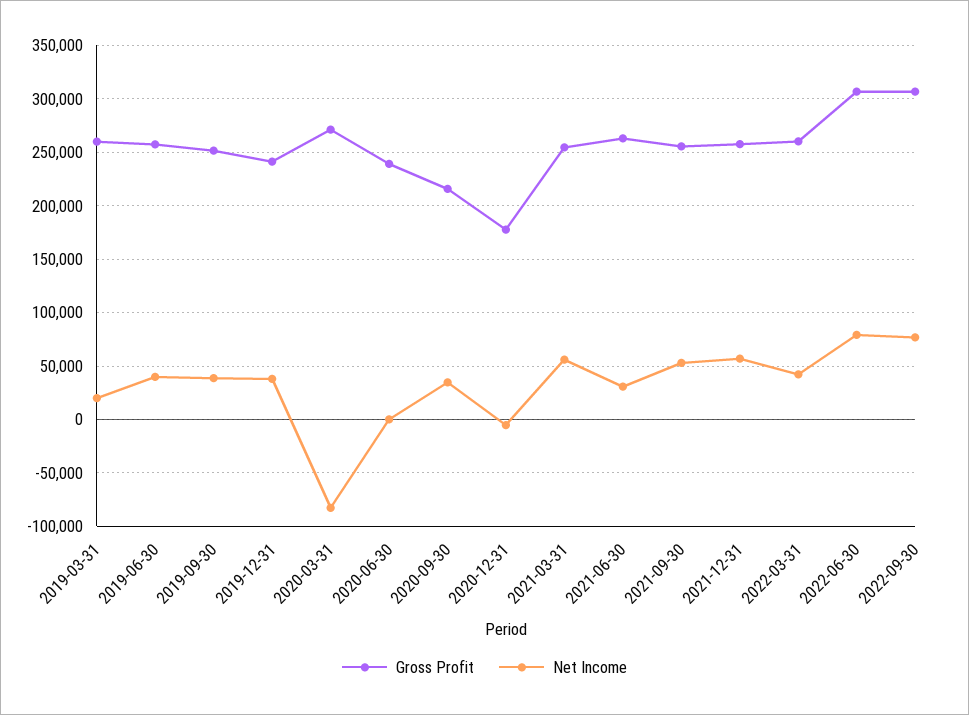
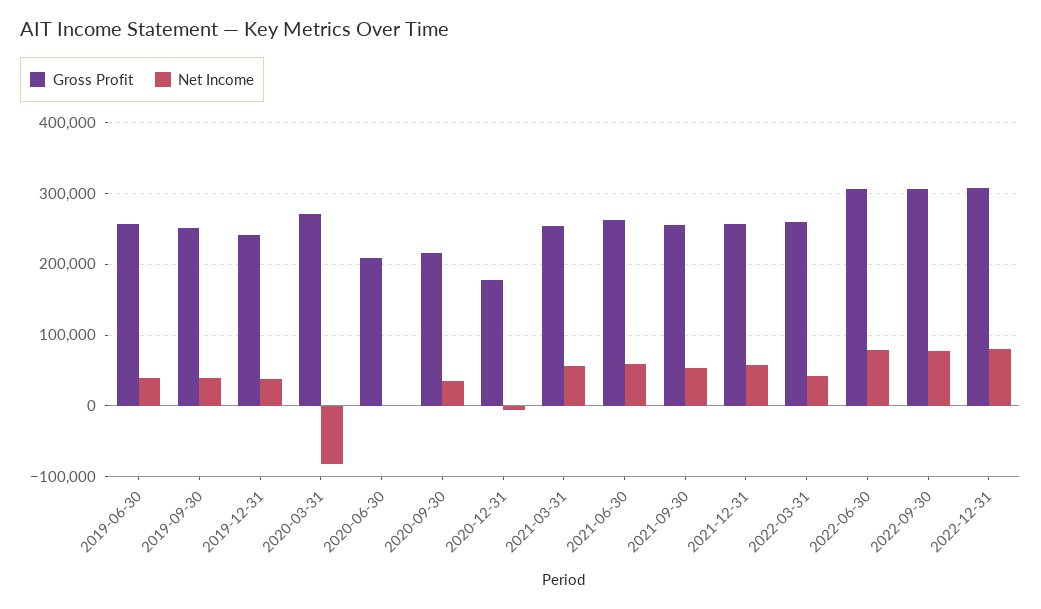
Gross Profit, 2019-03-31: 260000 -> none
Net Income, 2019-03-31: 20000 -> none
Gross Profit, 2020-06-30: 240000 -> 210000
Net Income, 2021-06-30: 30000 -> 60000
Gross Profit, 2022-12-31: none -> 310000
Net Income, 2022-12-31: none -> 80000

